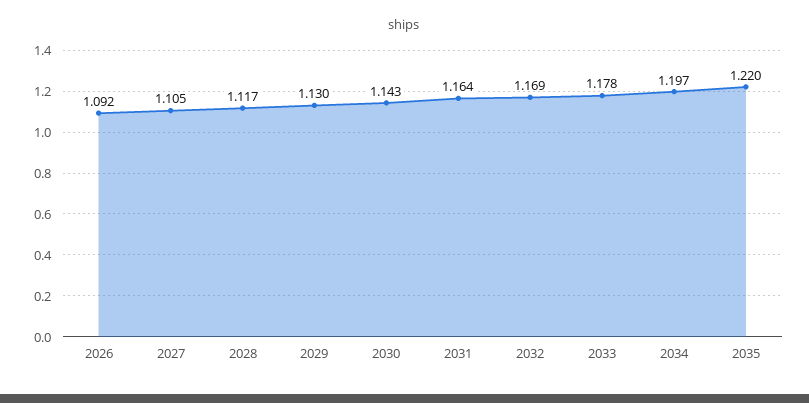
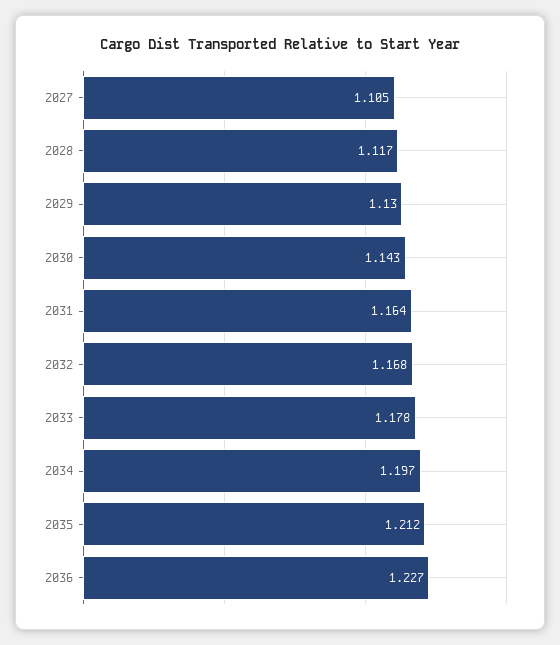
2026: 1.092 -> none
2032: 1.169 -> 1.168
2035: 1.22 -> 1.212
2036: none -> 1.227

